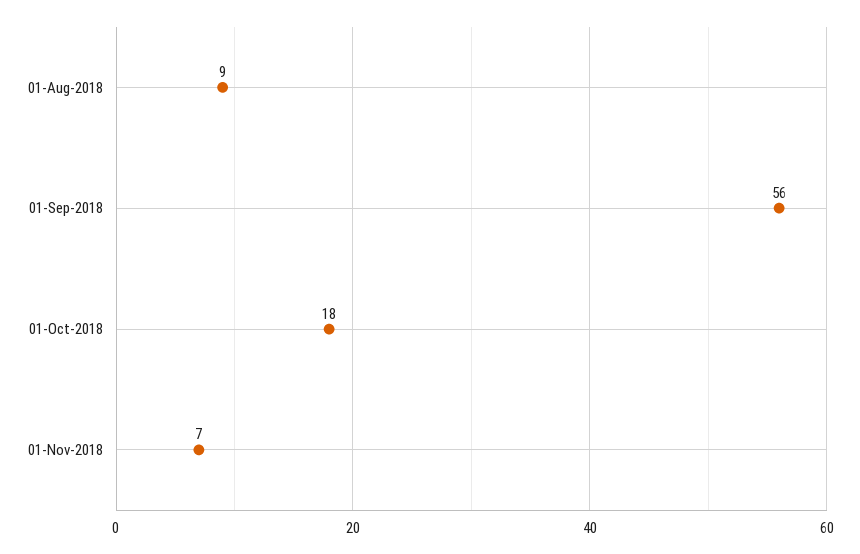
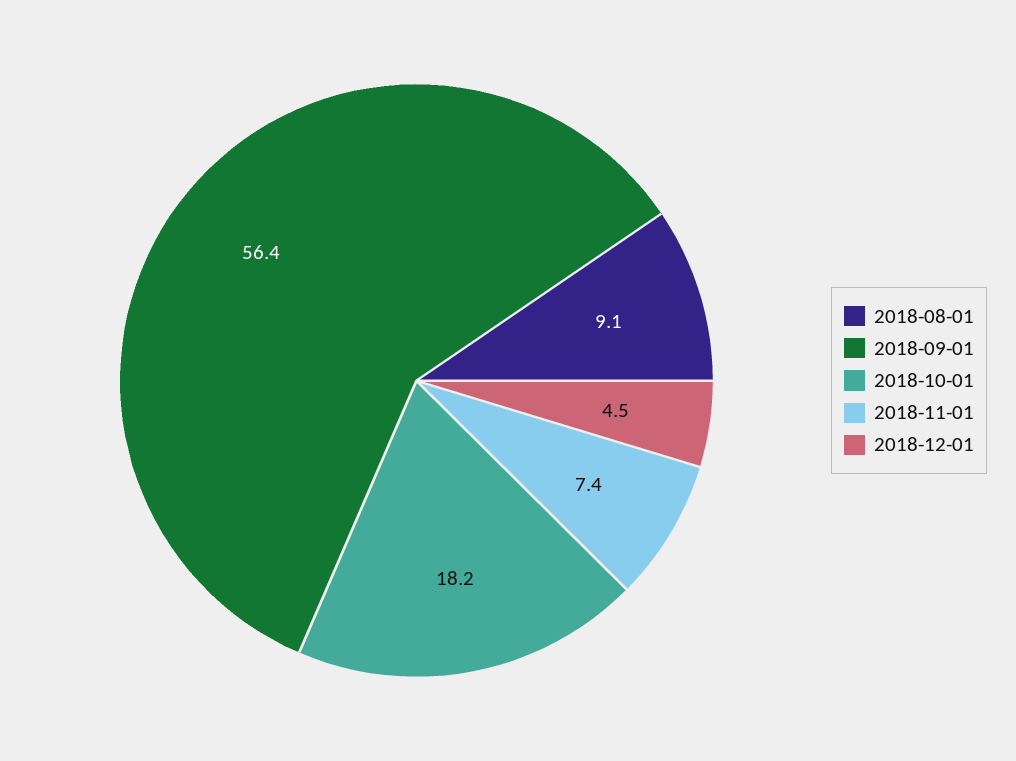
2018-12-01: none -> 4.5

